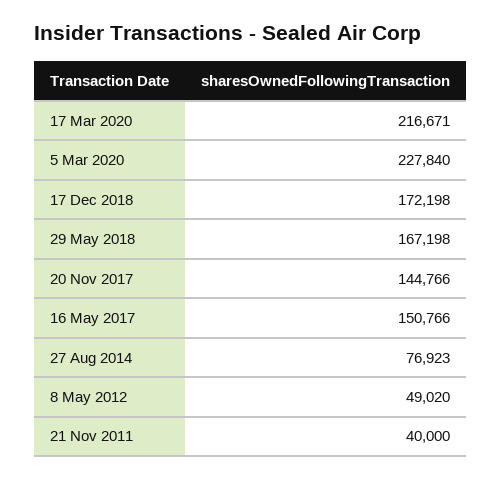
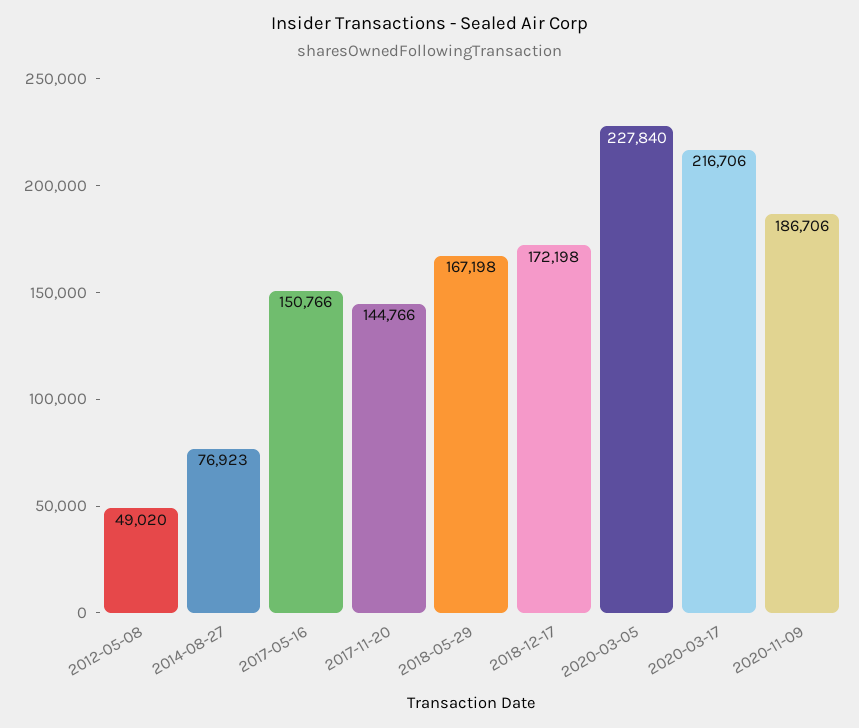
17 Mar 2020: 216671 -> 216706
21 Nov 2011: 40000 -> none
2020-11-09: none -> 186706

